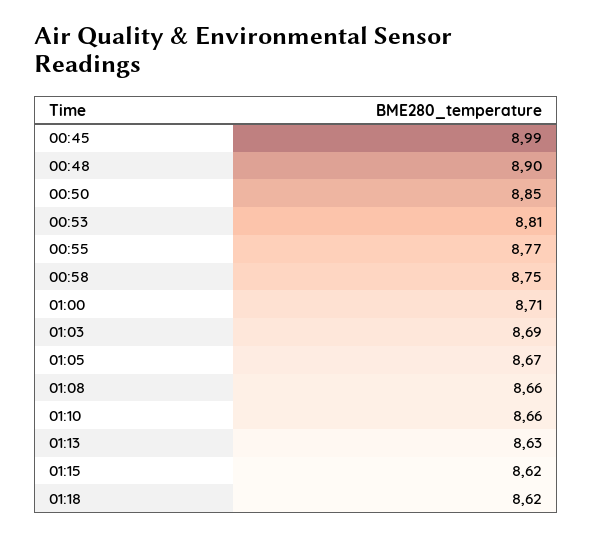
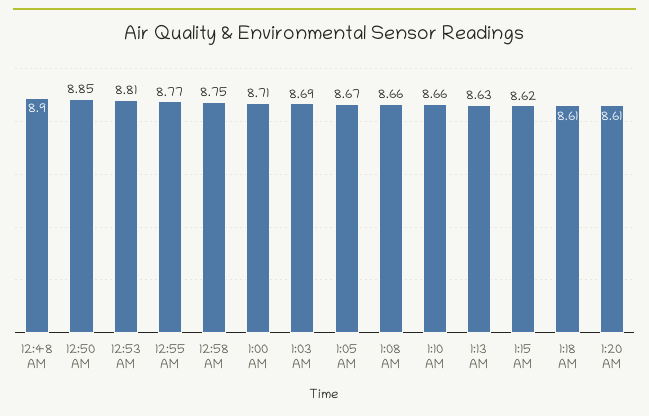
00:45: 8.99 -> none
01:18: 8.62 -> 8.61
1:20 AM: none -> 8.61

